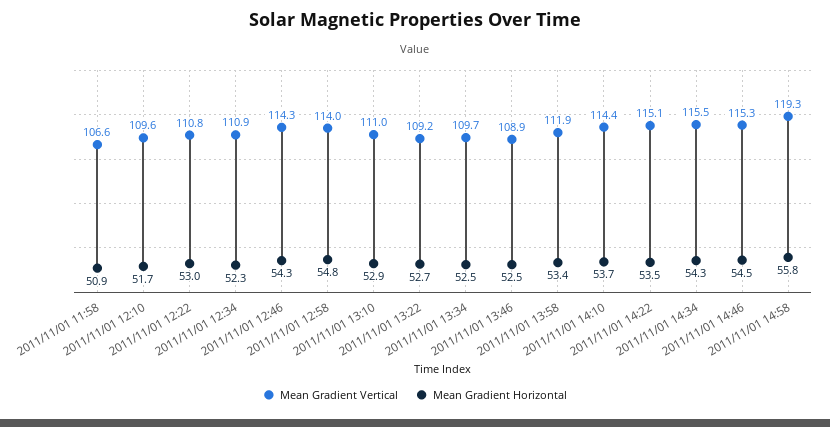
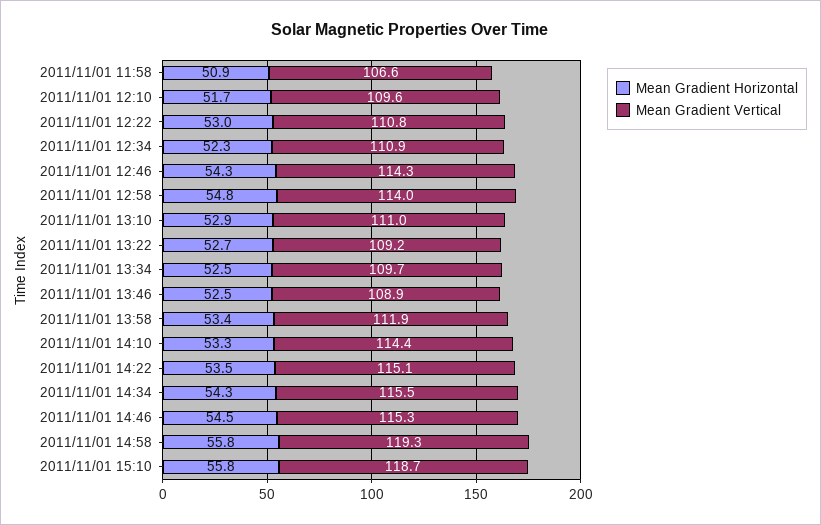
Mean Gradient Horizontal, 2011/11/01 14:10: 53.7 -> 53.3
Mean Gradient Horizontal, 2011/11/01 15:10: none -> 55.8
Mean Gradient Vertical, 2011/11/01 15:10: none -> 118.7

